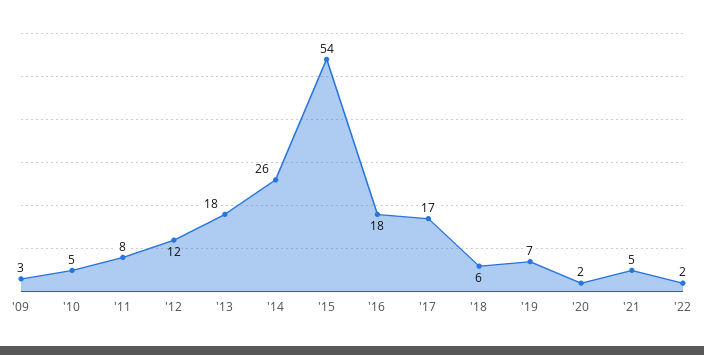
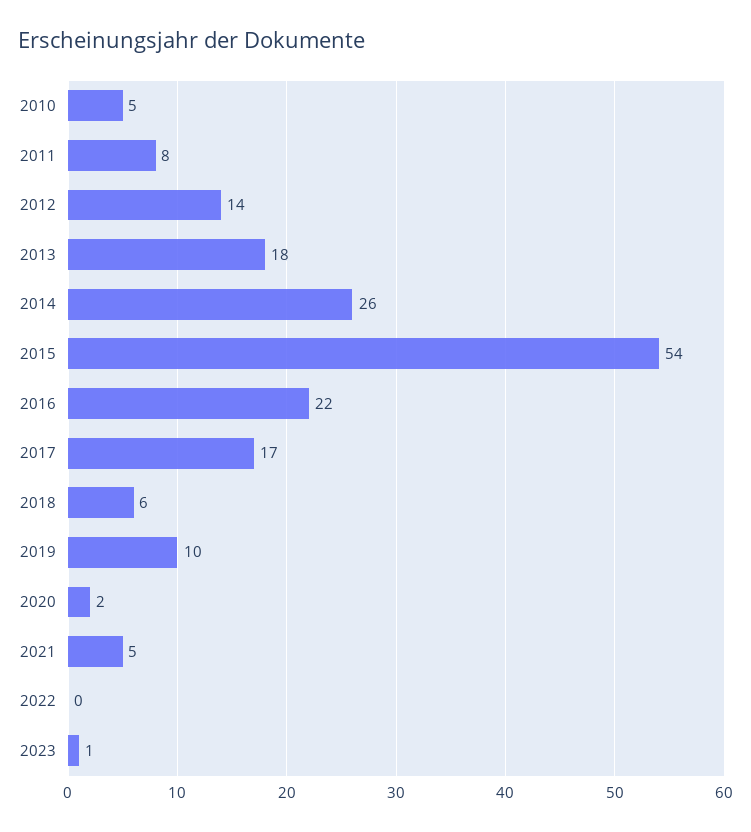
'09: 3 -> none
'12: 12 -> 14
'16: 18 -> 22
'19: 7 -> 10
'22: 2 -> 0
2023: none -> 1

